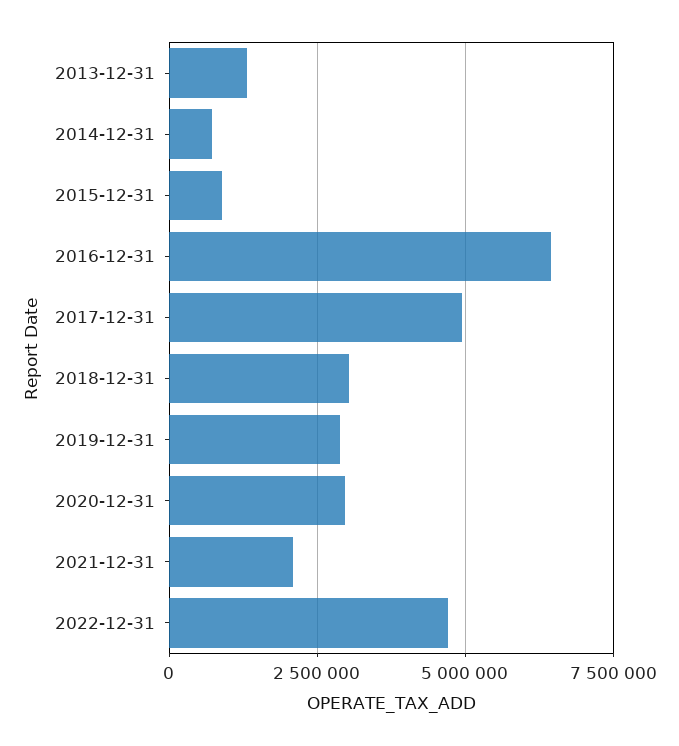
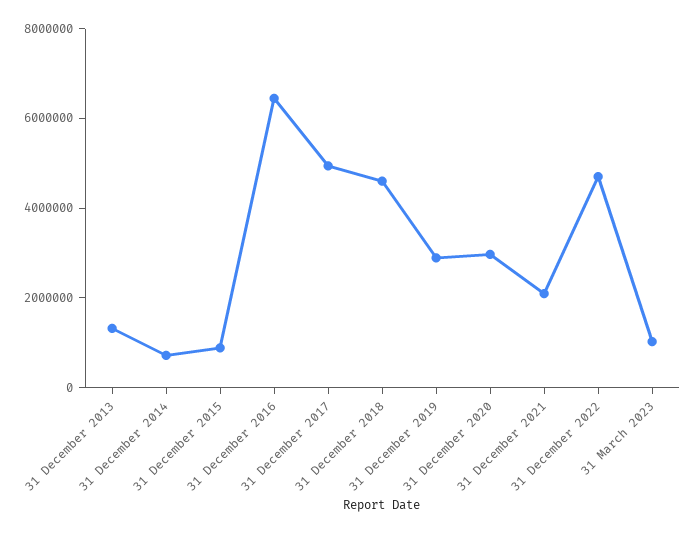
2018-12-31: 3000000 -> 4500000
31 March 2023: none -> 1000000

